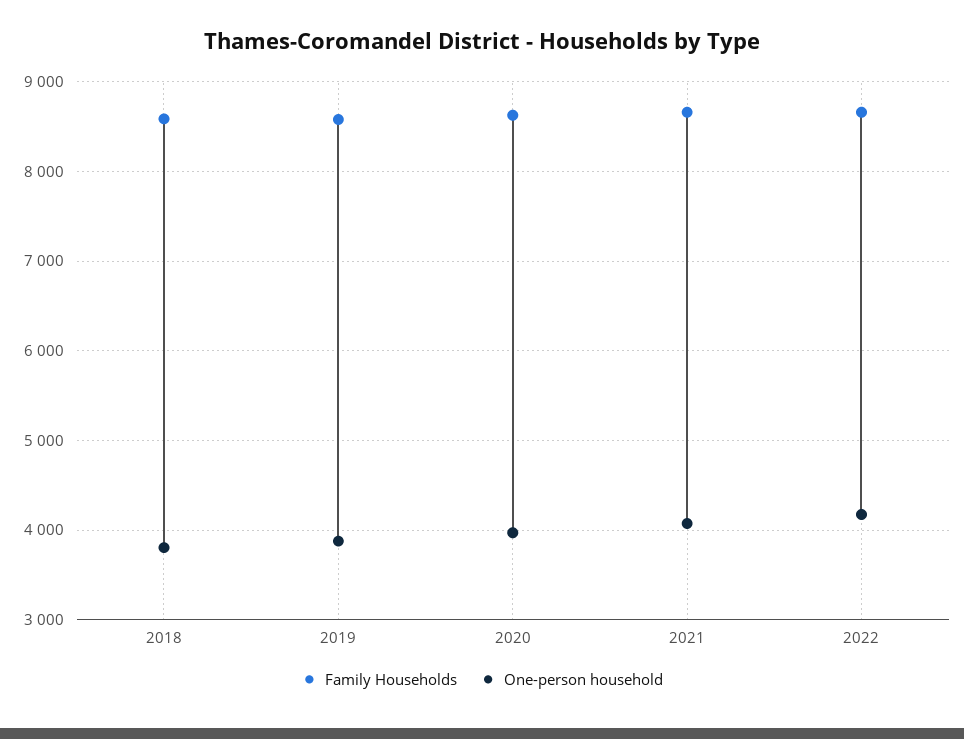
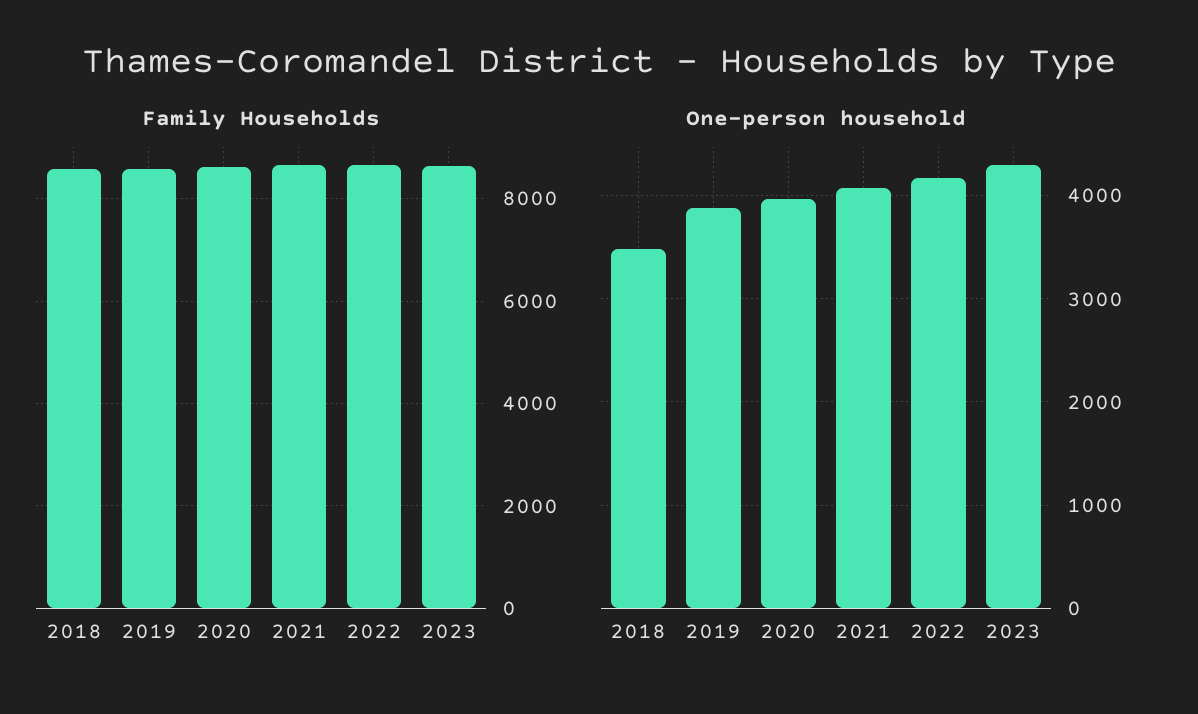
One-person household, 2018: 3800 -> 3500
Family Households, 2023: none -> 8600
One-person household, 2023: none -> 4300

